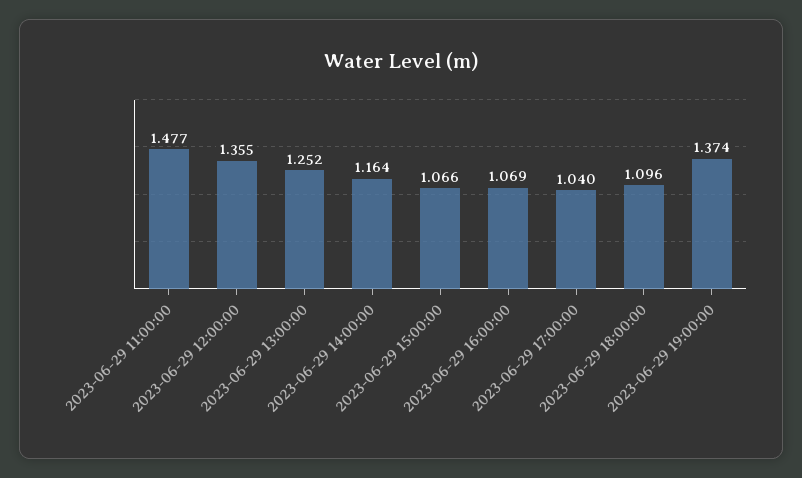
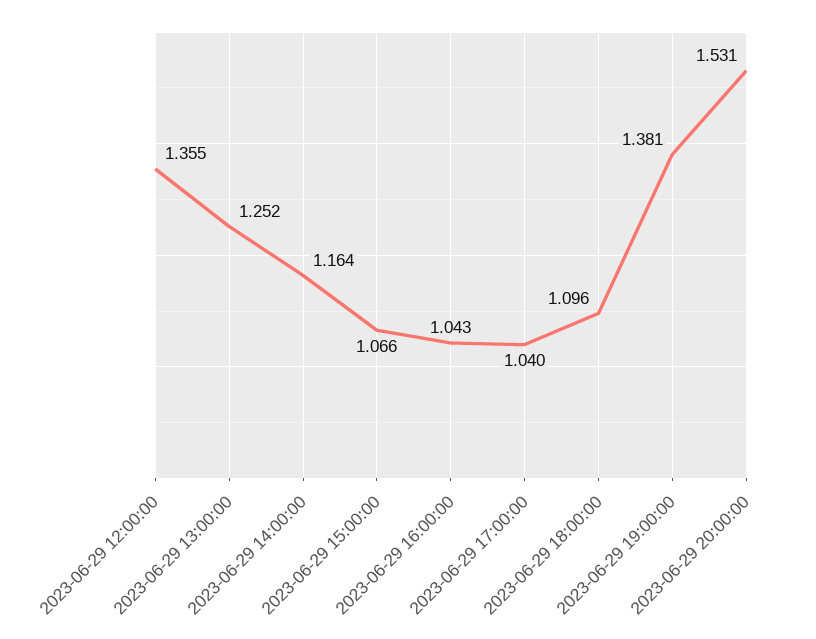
2023-06-29 11:00:00: 1.477 -> none
2023-06-29 16:00:00: 1.069 -> 1.043
2023-06-29 19:00:00: 1.374 -> 1.381
2023-06-29 20:00:00: none -> 1.531

